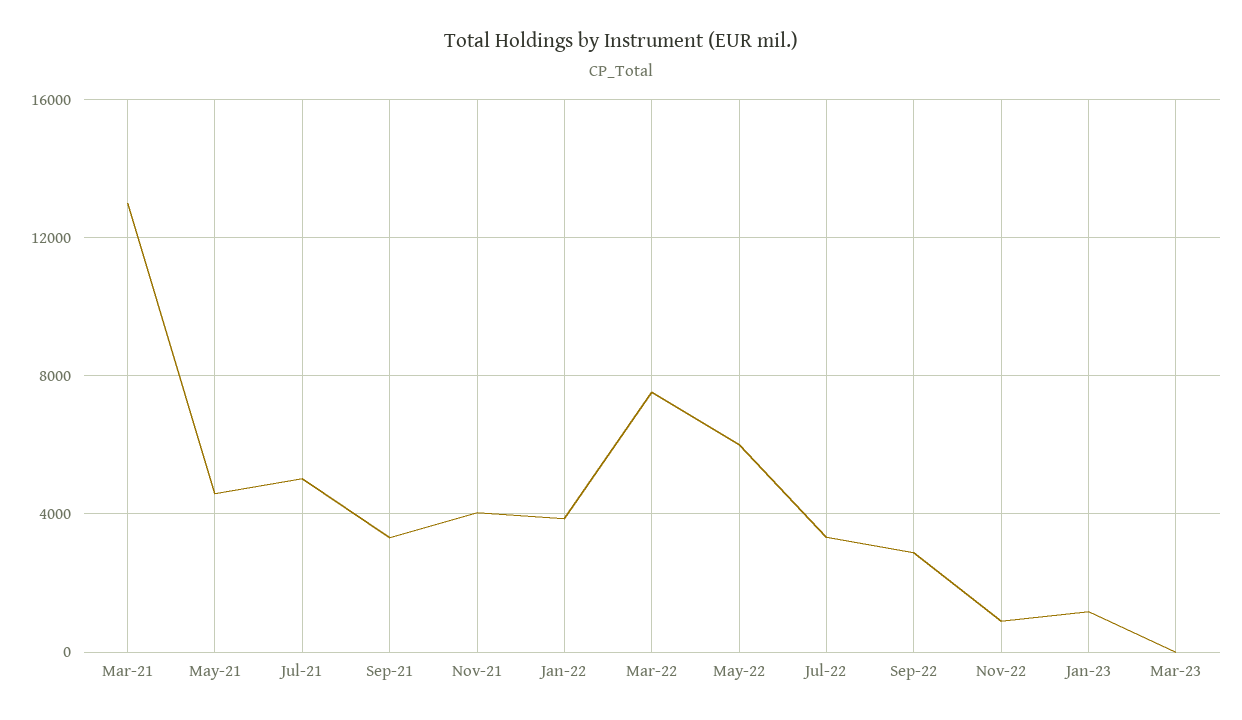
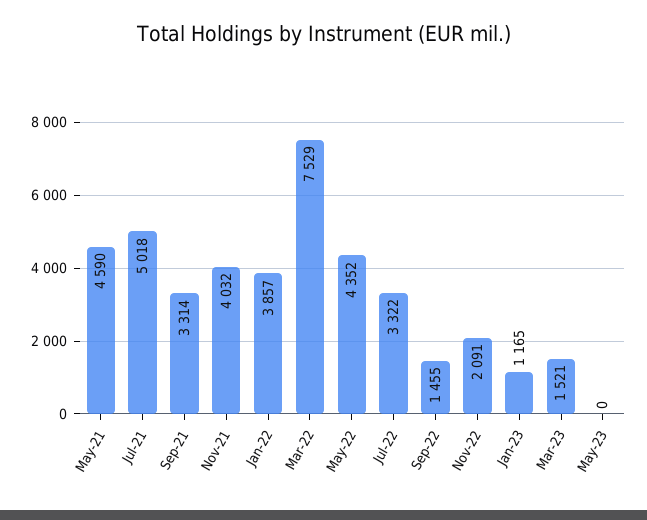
Mar-21: 13000 -> none
May-22: 6000 -> 4352
Sep-22: 3000 -> 1455
Nov-22: 1000 -> 2091
Mar-23: 0 -> 1521
May-23: none -> 0

